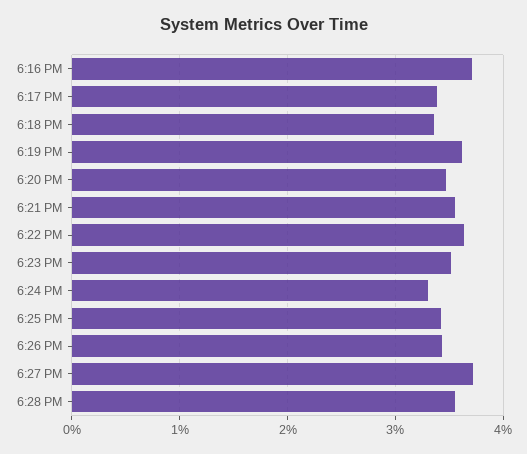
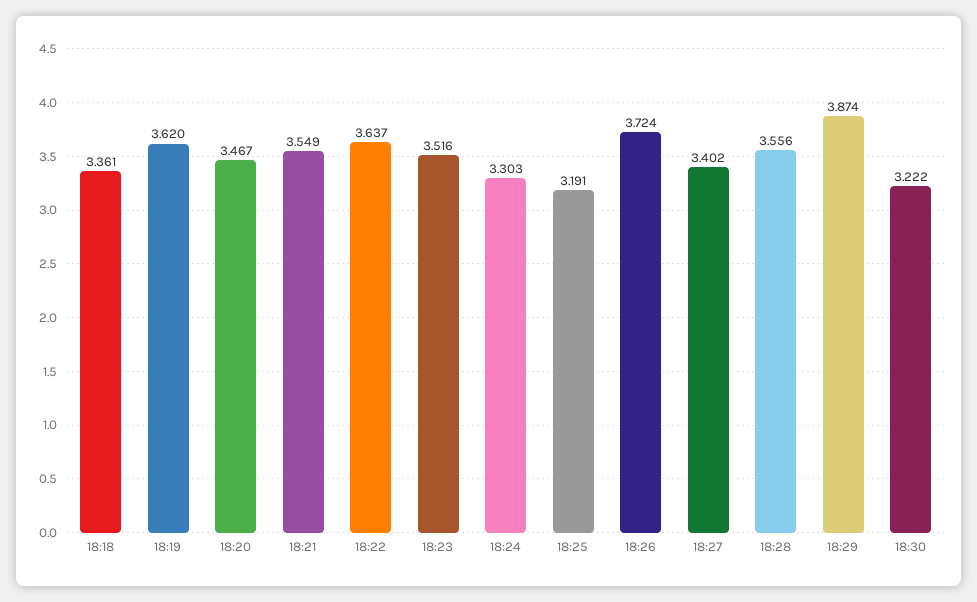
6:16 PM: 3.7 -> none
6:17 PM: 3.4 -> none
6:25 PM: 3.4 -> 3.191
6:26 PM: 3.4 -> 3.724
6:27 PM: 3.7 -> 3.402
18:29: none -> 3.874
18:30: none -> 3.222

